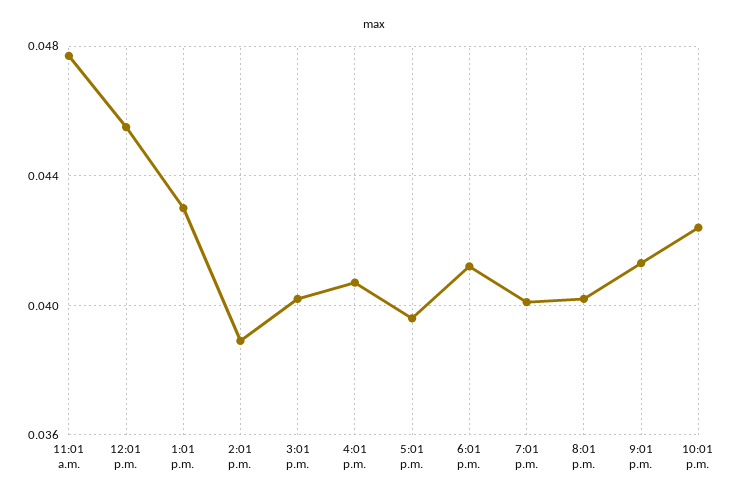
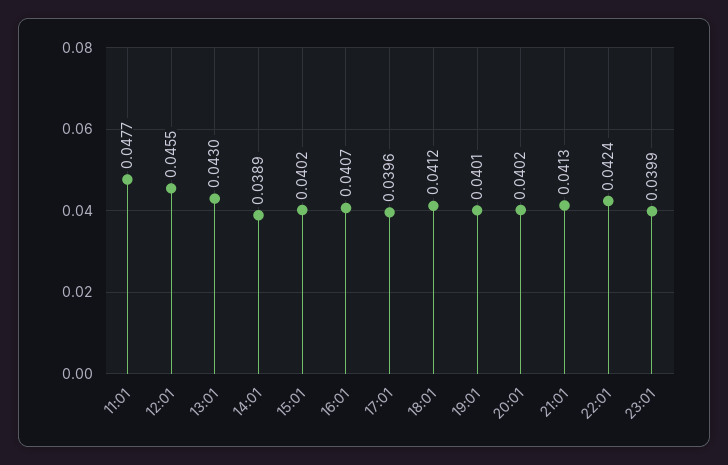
23:01: none -> 0.0399

